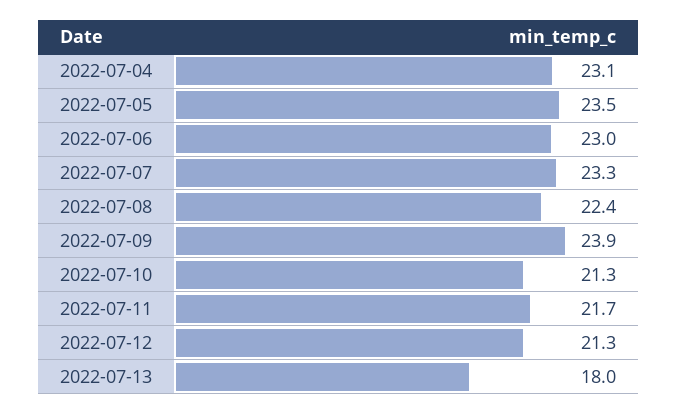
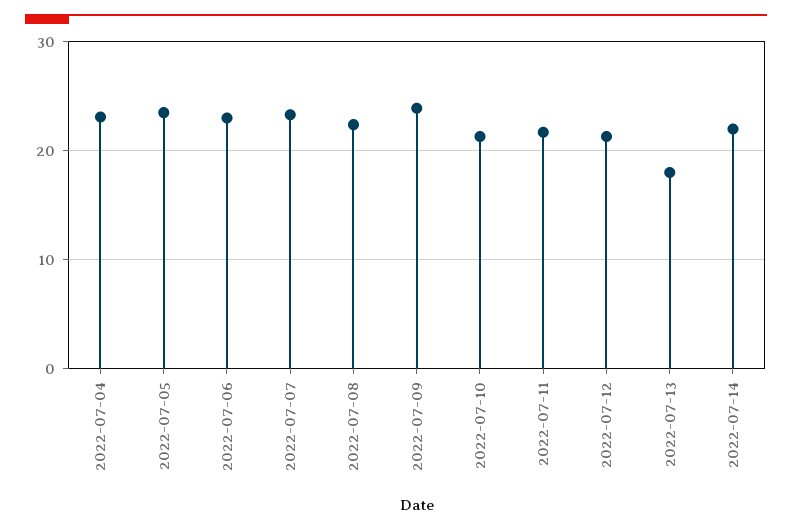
2022-07-14: none -> 22

